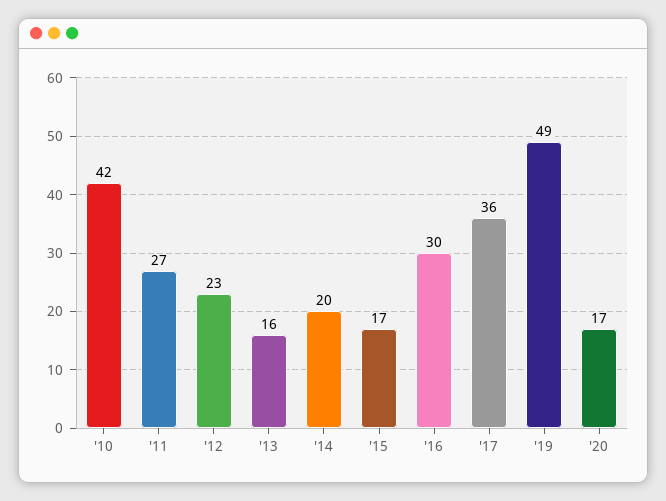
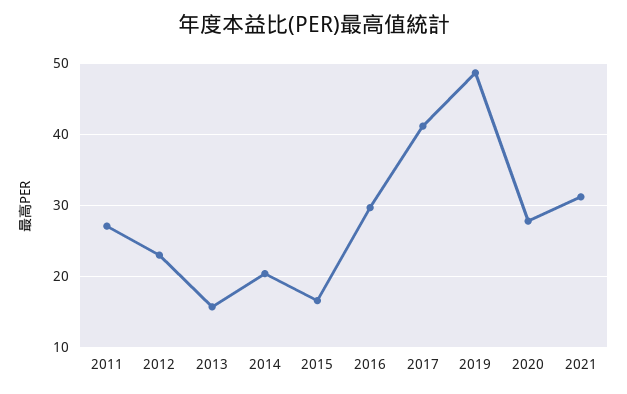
'10: 42 -> none
'17: 36 -> 41
'20: 17 -> 28
2021: none -> 31

